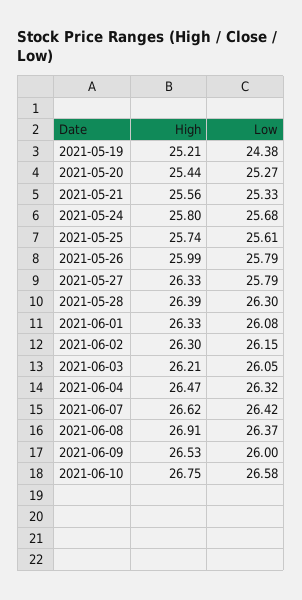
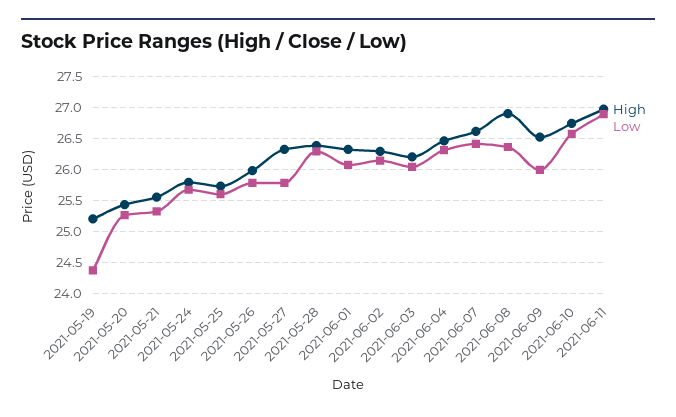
High, 2021-06-11: none -> 27
Low, 2021-06-11: none -> 26.9

